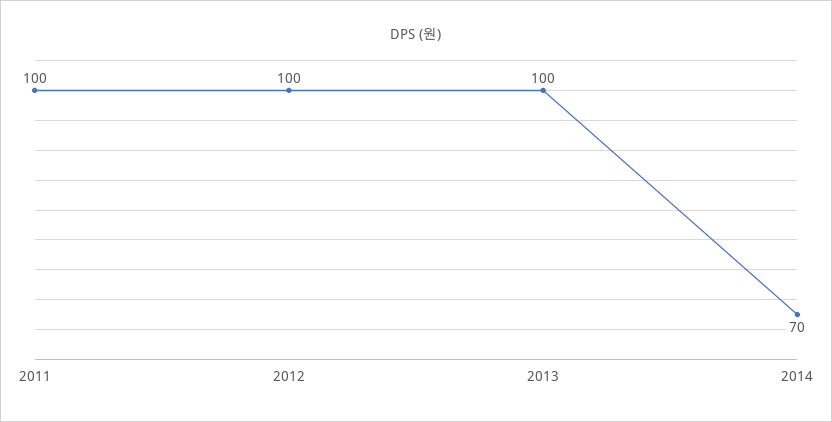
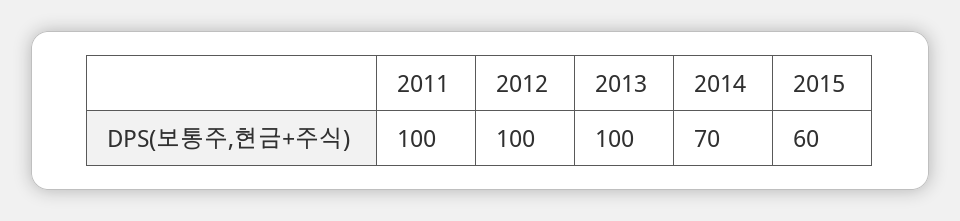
2015: none -> 60

